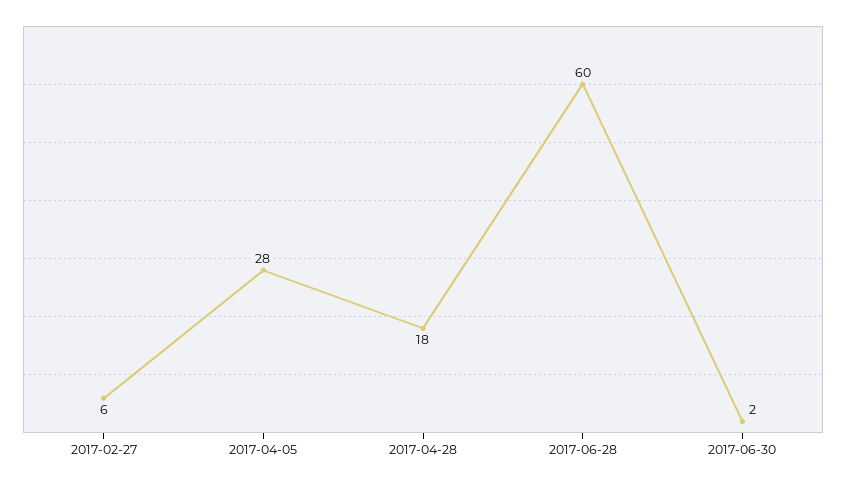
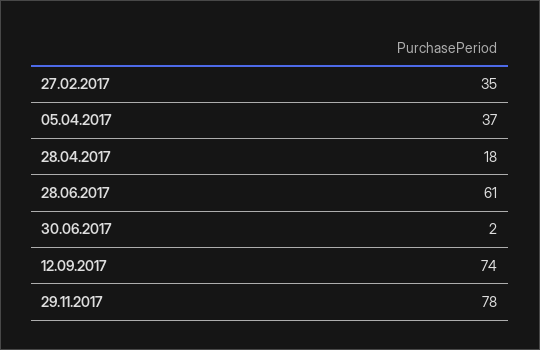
2017-02-27: 6 -> 35
2017-04-05: 28 -> 37
2017-06-28: 60 -> 61
12.09.2017: none -> 74
29.11.2017: none -> 78

